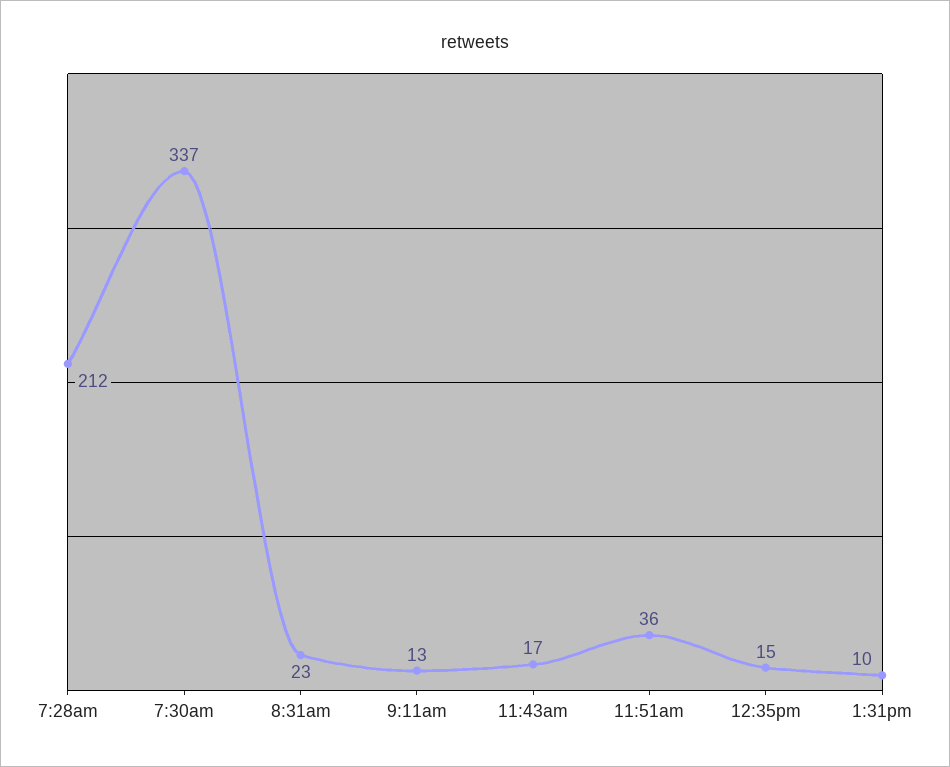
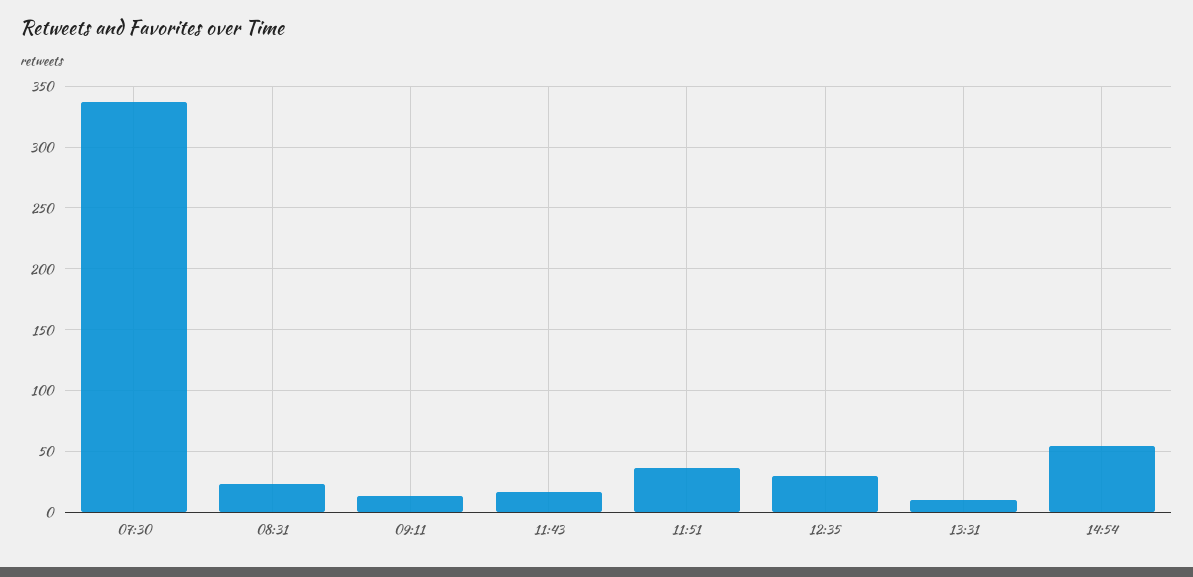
7:28am: 212 -> none
12:35pm: 15 -> 30
14:54: none -> 55

